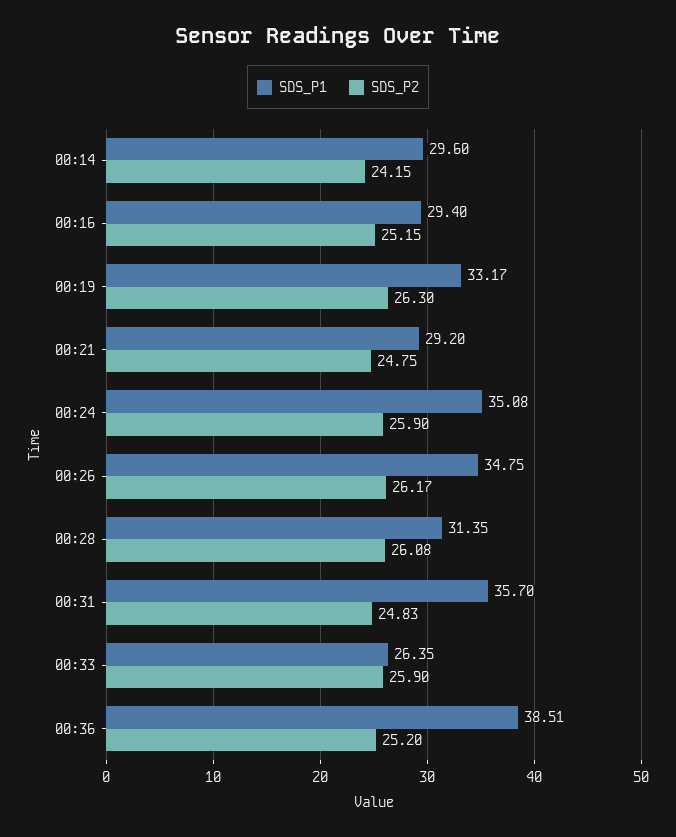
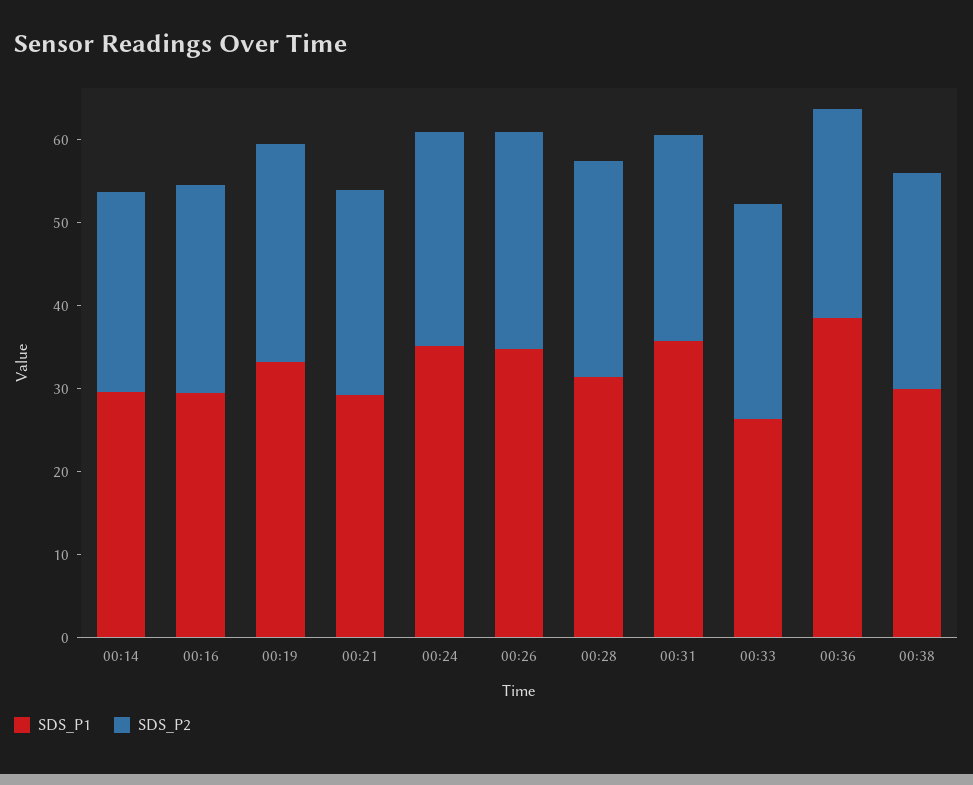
SDS_P1, 00:38: none -> 30
SDS_P2, 00:38: none -> 26

